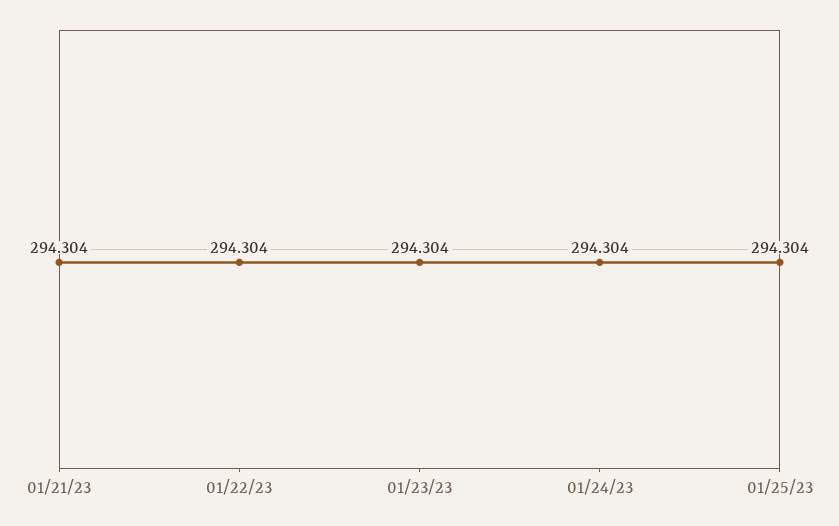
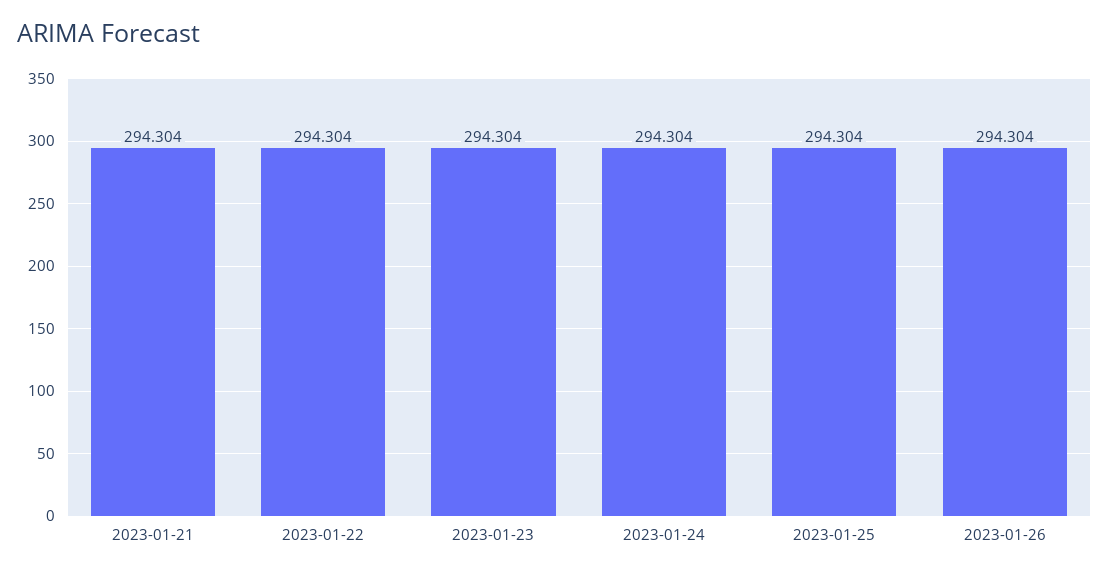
2023-01-26: none -> 294.304

